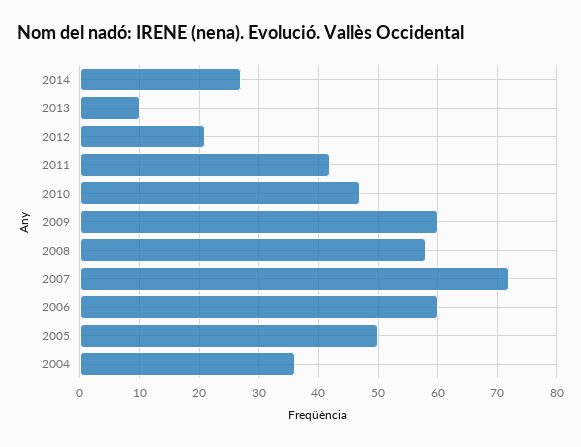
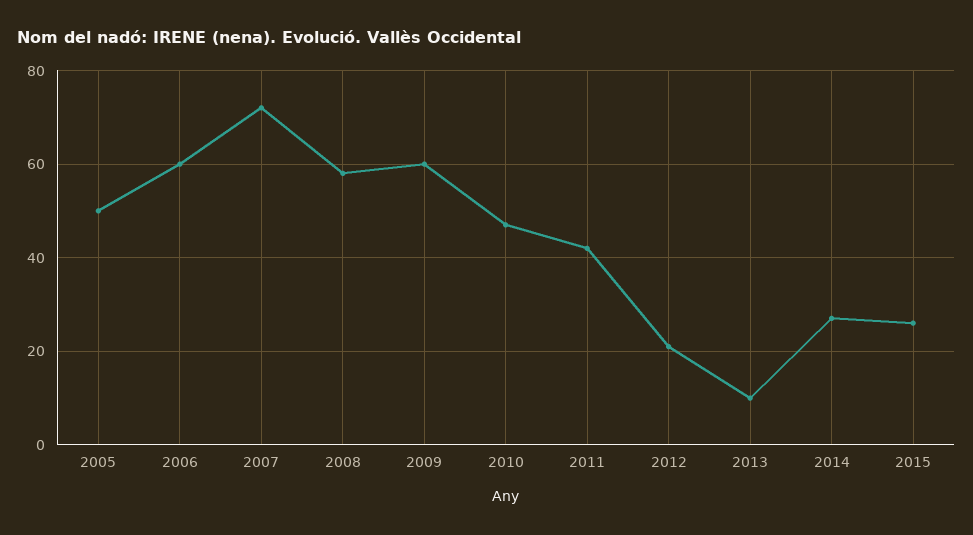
2004: 35 -> none
2015: none -> 25

